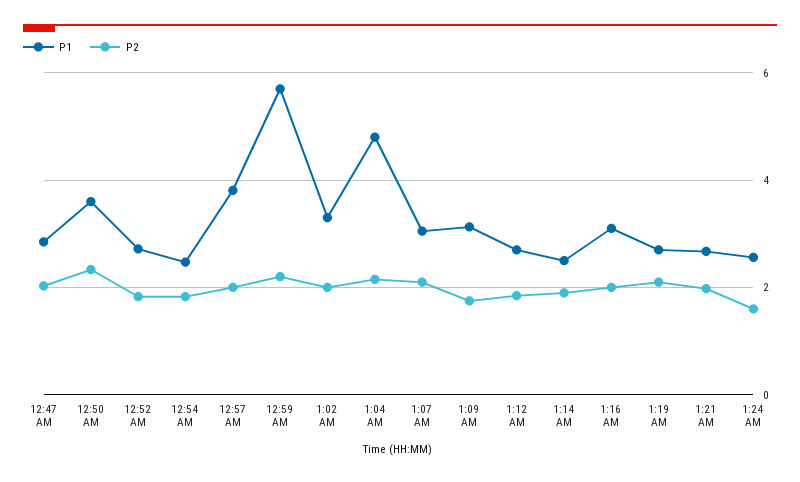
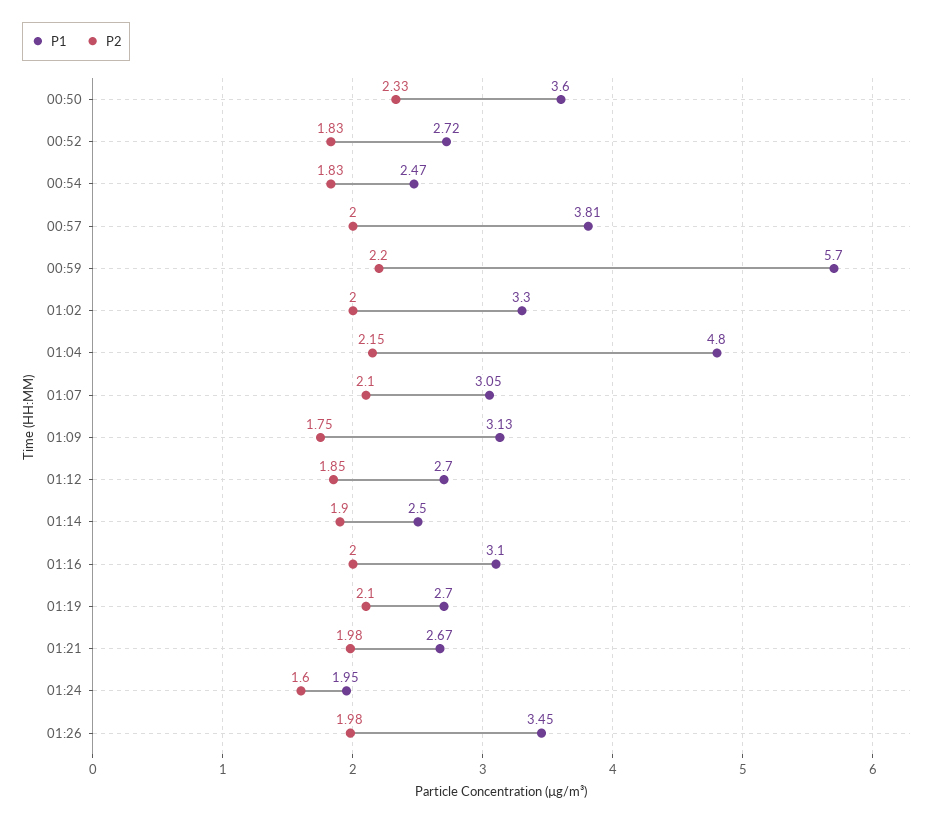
P1, 12:47 AM: 2.8 -> none
P2, 12:47 AM: 2 -> none
P1, 1:24 AM: 2.6 -> 1.95
P1, 01:26: none -> 3.45
P2, 01:26: none -> 1.98

